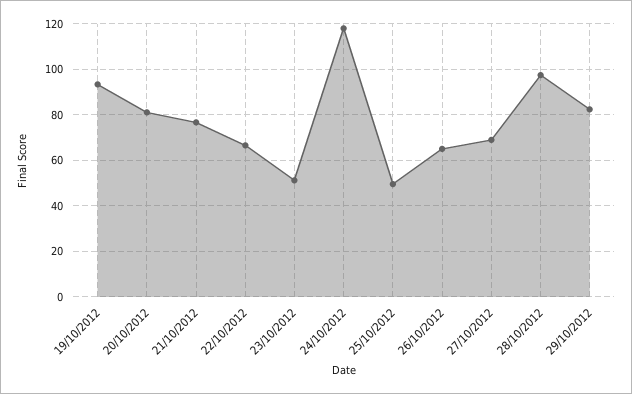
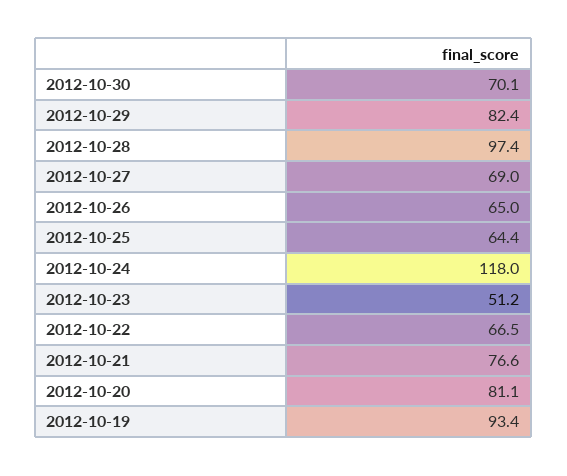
25/10/2012: 50 -> 64.4
2012-10-30: none -> 70.1

